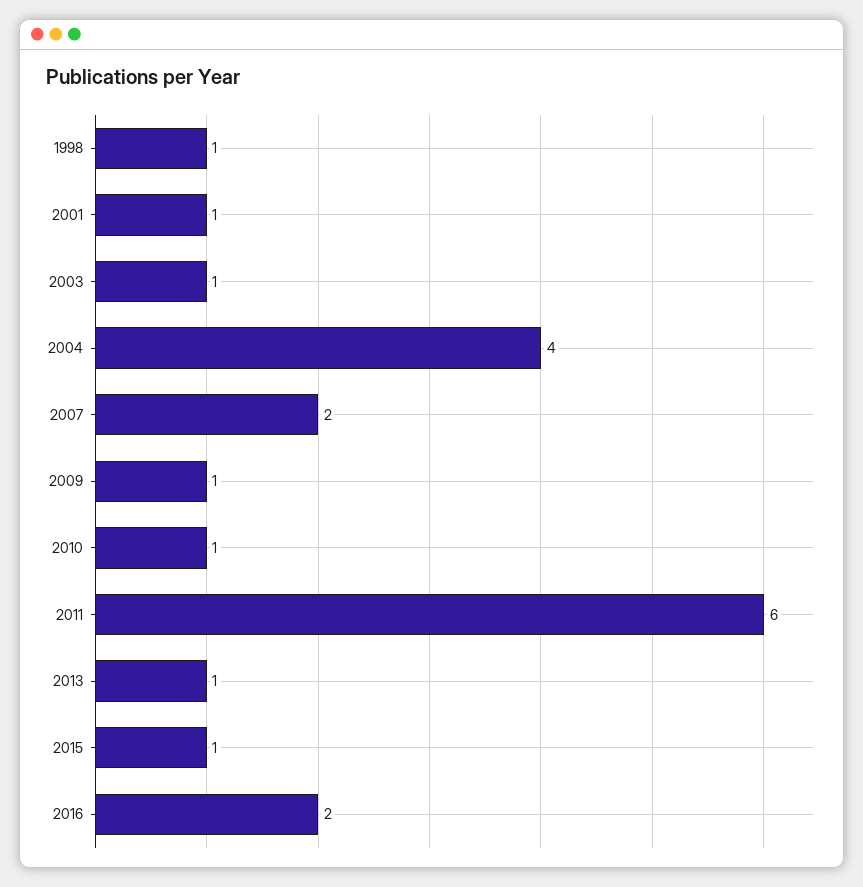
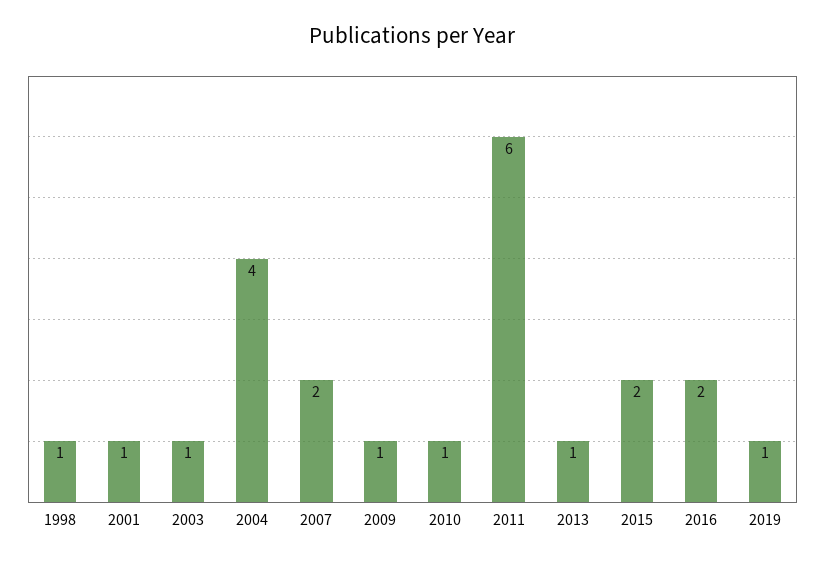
2015: 1 -> 2
2019: none -> 1

